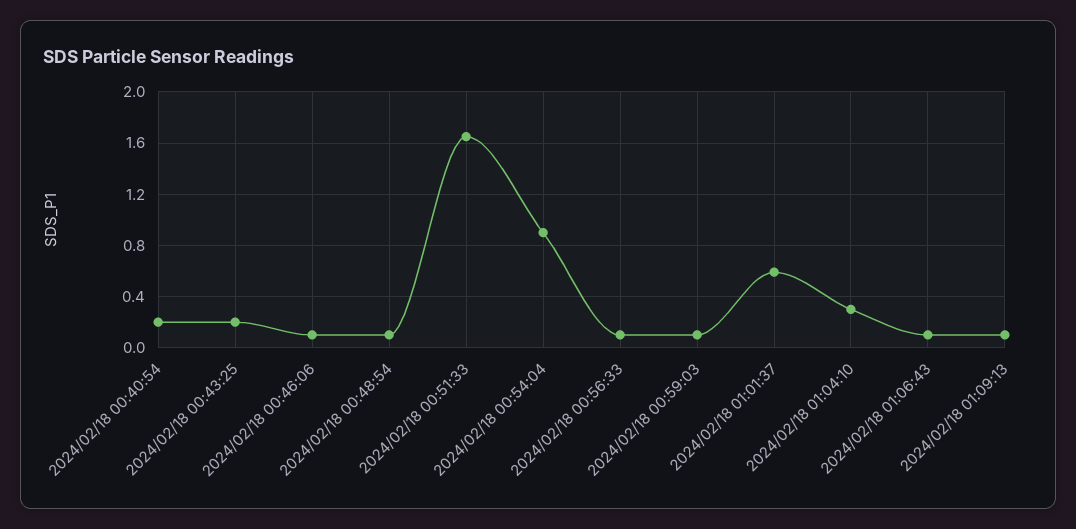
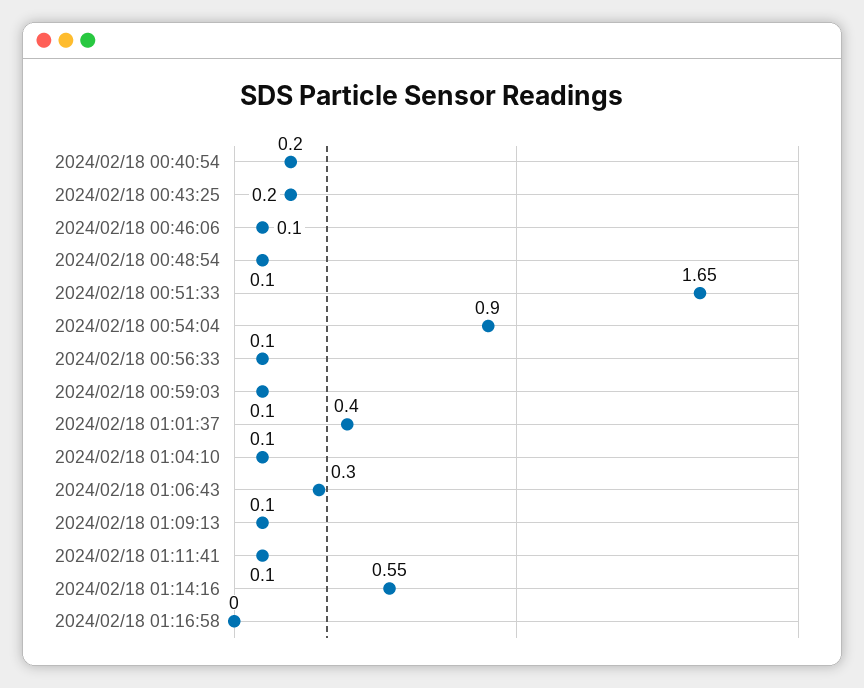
2024/02/18 01:01:37: 0.6 -> 0.4
2024/02/18 01:04:10: 0.3 -> 0.1
2024/02/18 01:06:43: 0.1 -> 0.3
2024/02/18 01:11:41: none -> 0.1
2024/02/18 01:14:16: none -> 0.55
2024/02/18 01:16:58: none -> 0

